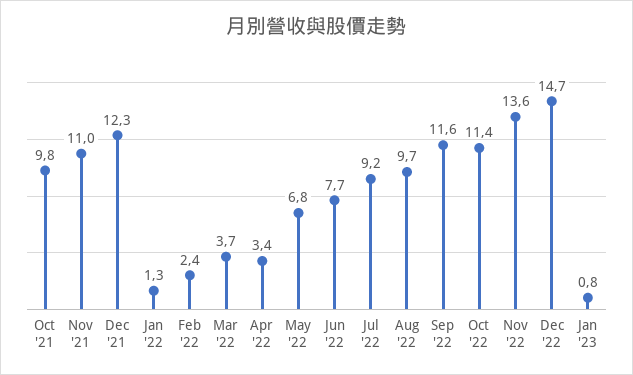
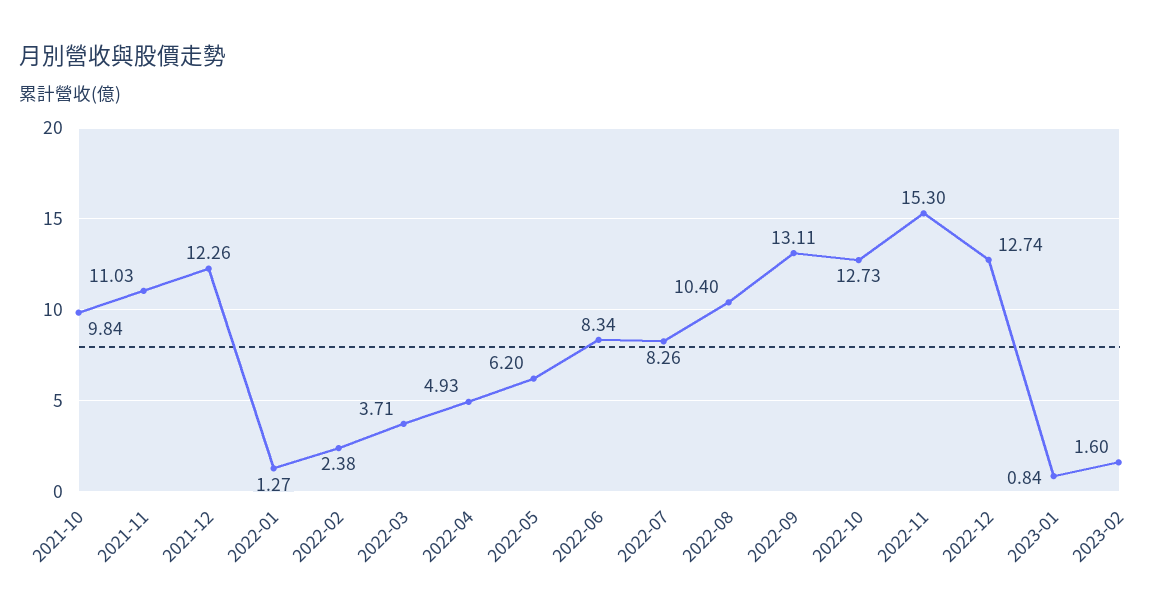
Apr '22: 3.4 -> 4.93
May '22: 6.8 -> 6.2
Jun '22: 7.7 -> 8.34
Jul '22: 9.2 -> 8.26
Aug '22: 9.7 -> 10.4
Sep '22: 11.6 -> 13.11
Oct '22: 11.4 -> 12.73
Nov '22: 13.6 -> 15.3
Dec '22: 14.7 -> 12.74
2023-02: none -> 1.6

